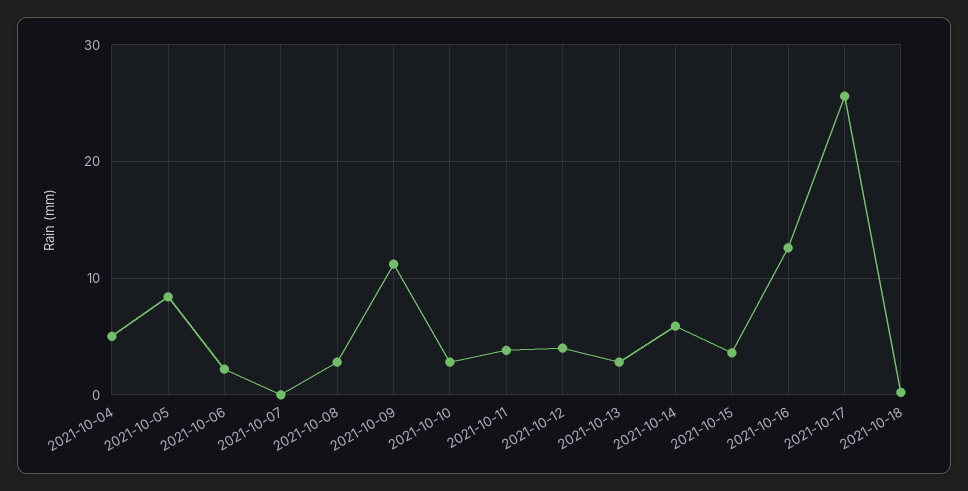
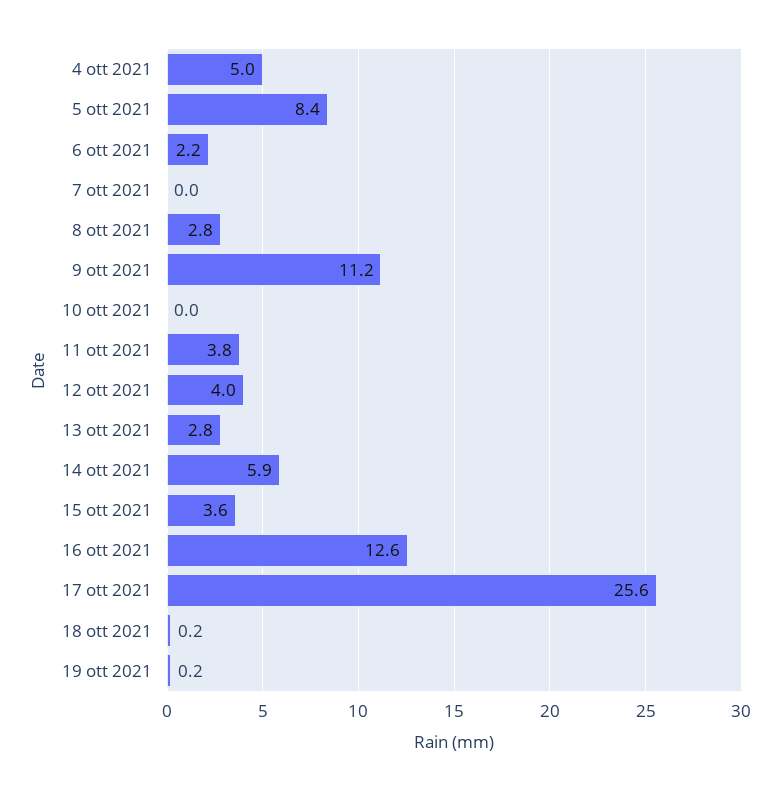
2021-10-10: 3 -> 0
19 ott 2021: none -> 0.2

